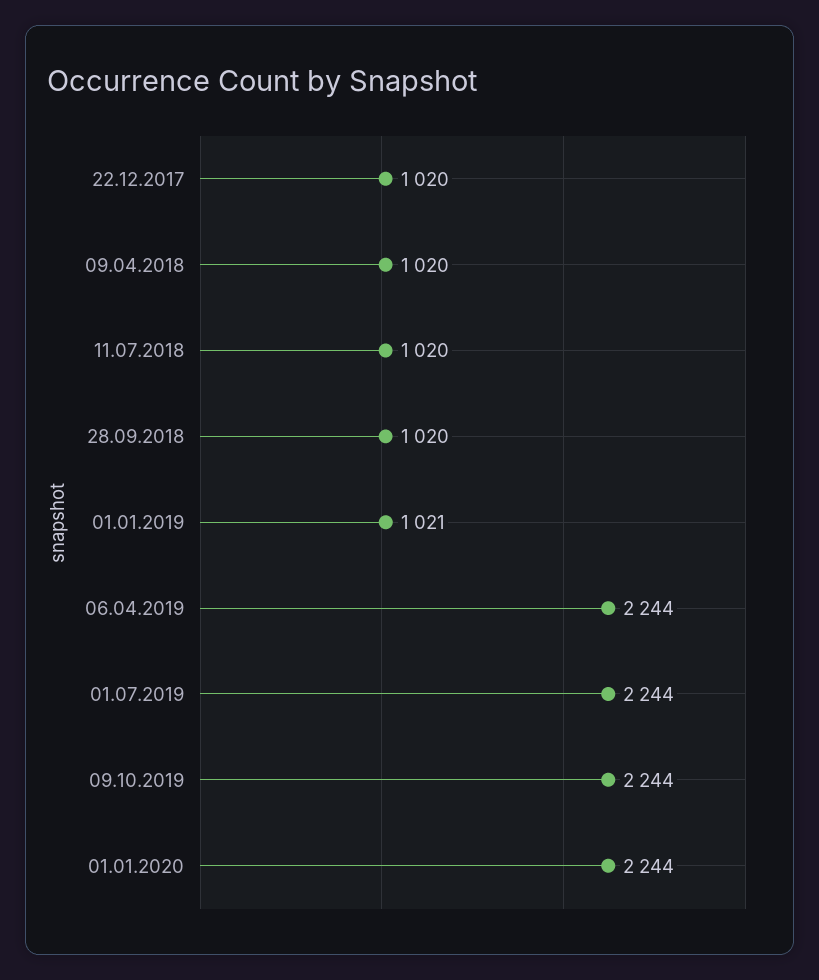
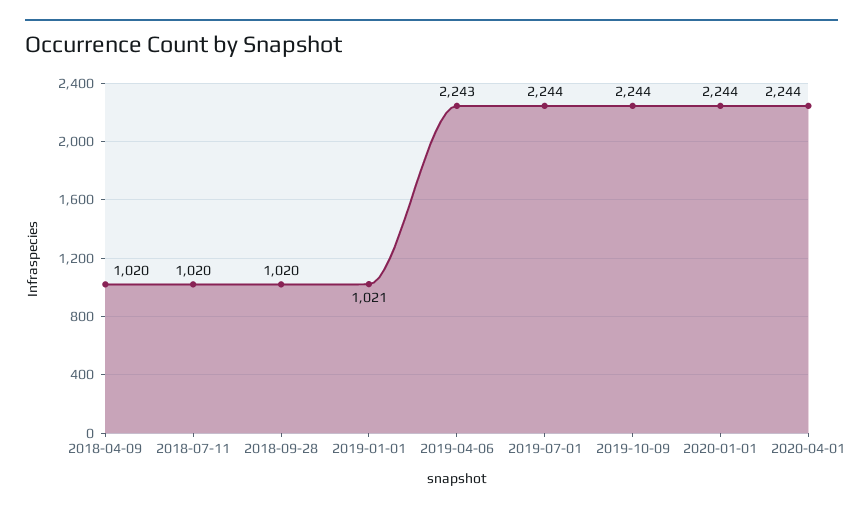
22.12.2017: 1020 -> none
06.04.2019: 2244 -> 2243
2020-04-01: none -> 2244

